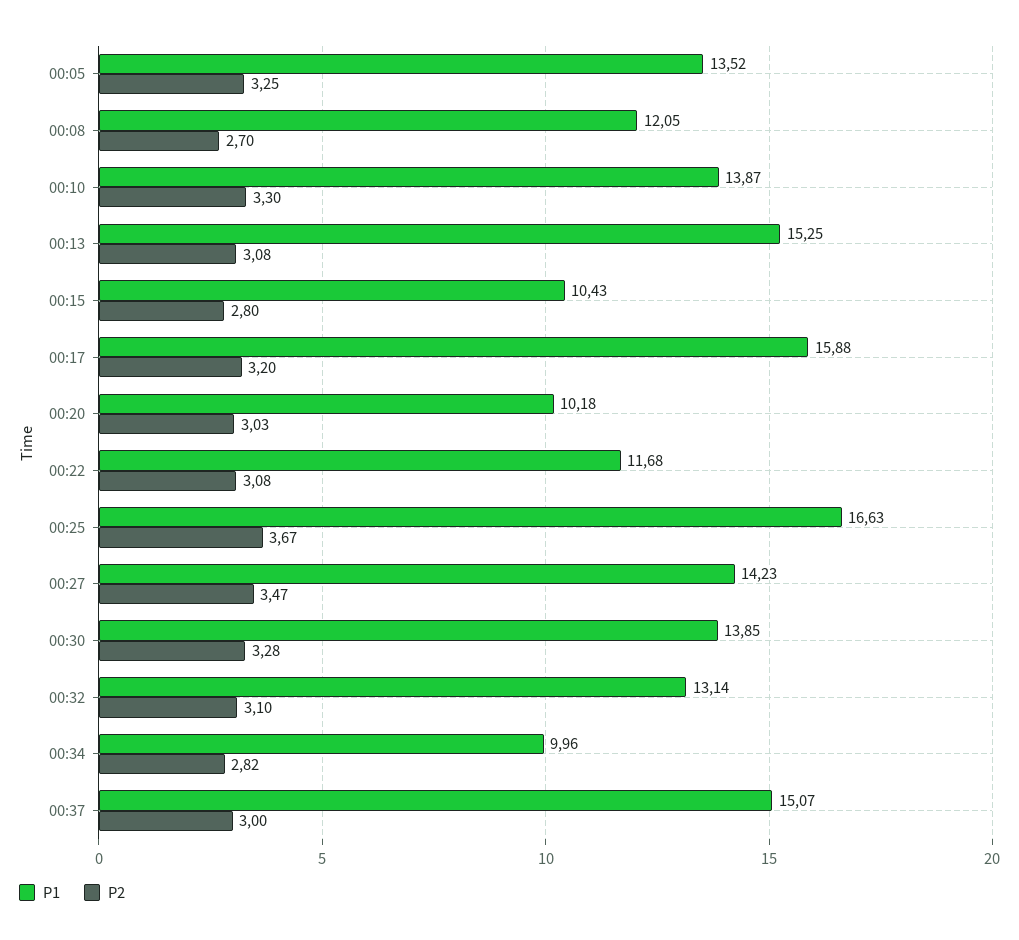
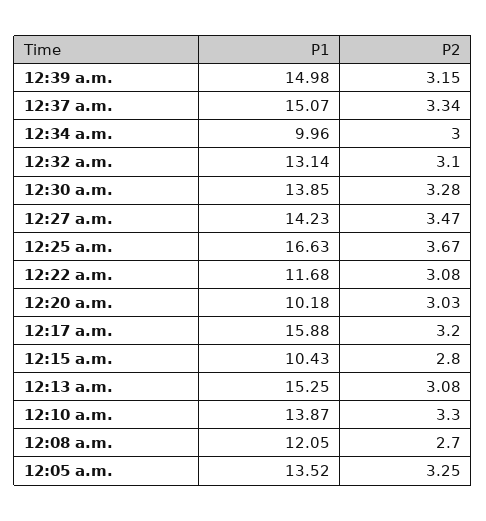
P2, 00:34: 2.82 -> 3
P2, 00:37: 3 -> 3.34
P1, 12:39 a.m.: none -> 14.98
P2, 12:39 a.m.: none -> 3.15

